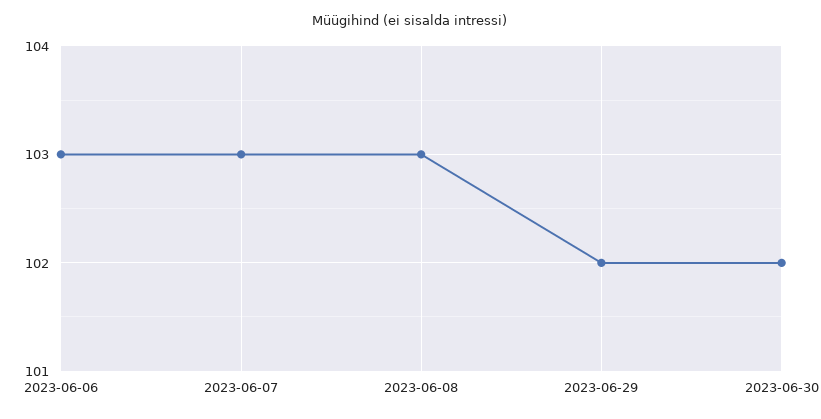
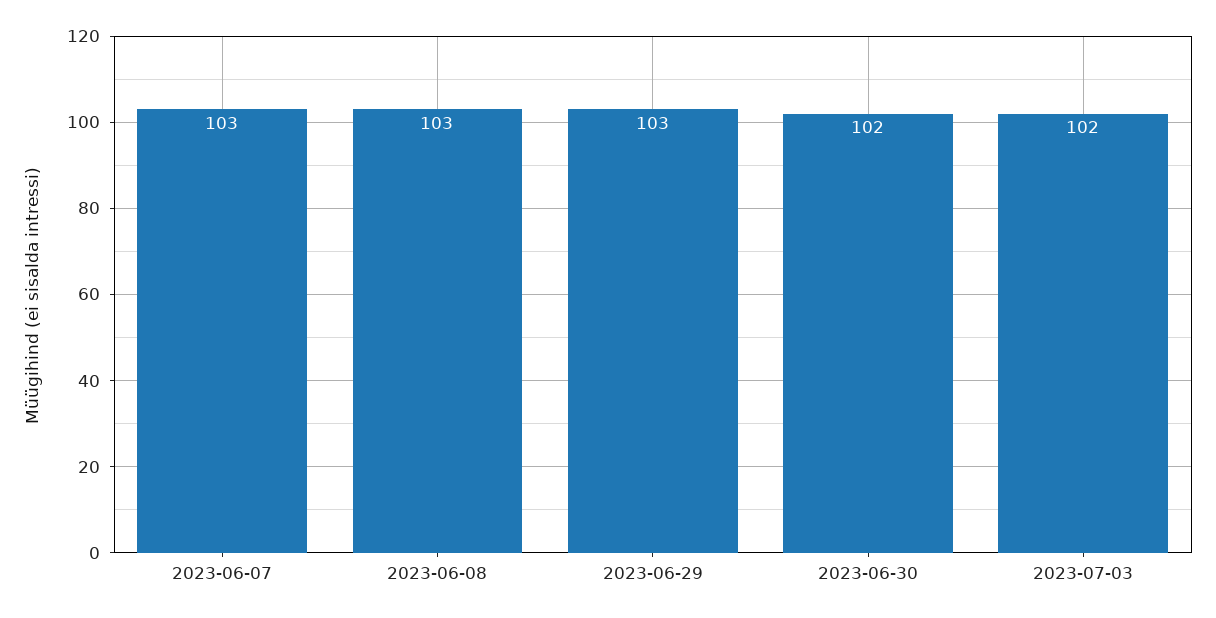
2023-06-06: 103 -> none
2023-06-29: 102 -> 103
2023-07-03: none -> 102

